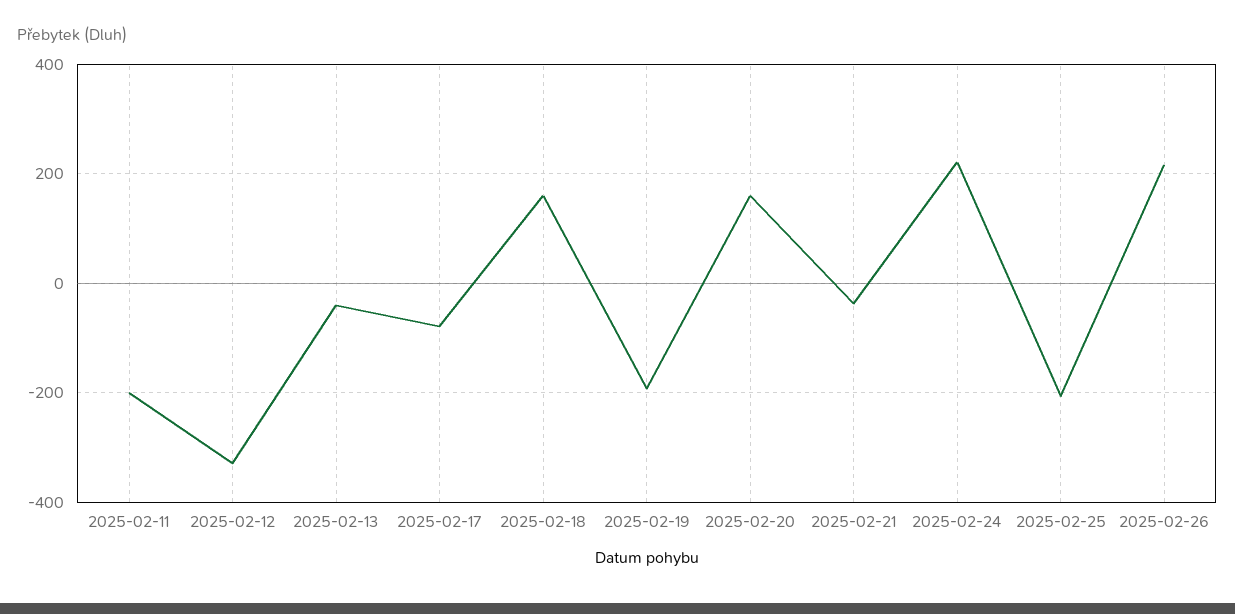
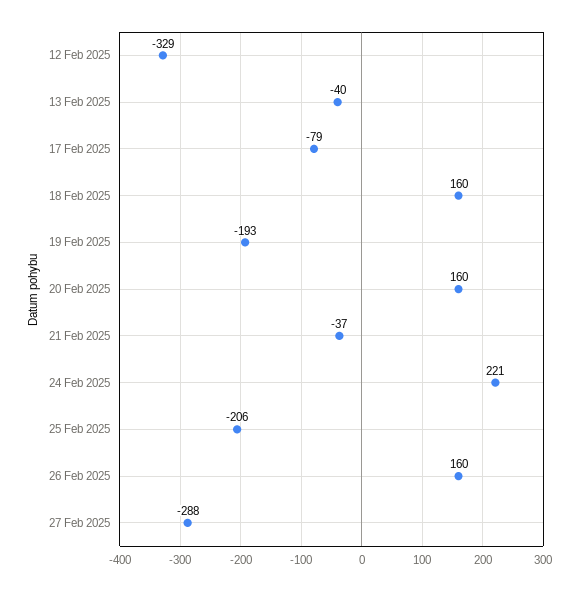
2025-02-11: -200 -> none
2025-02-26: 220 -> 160
27 Feb 2025: none -> -288

